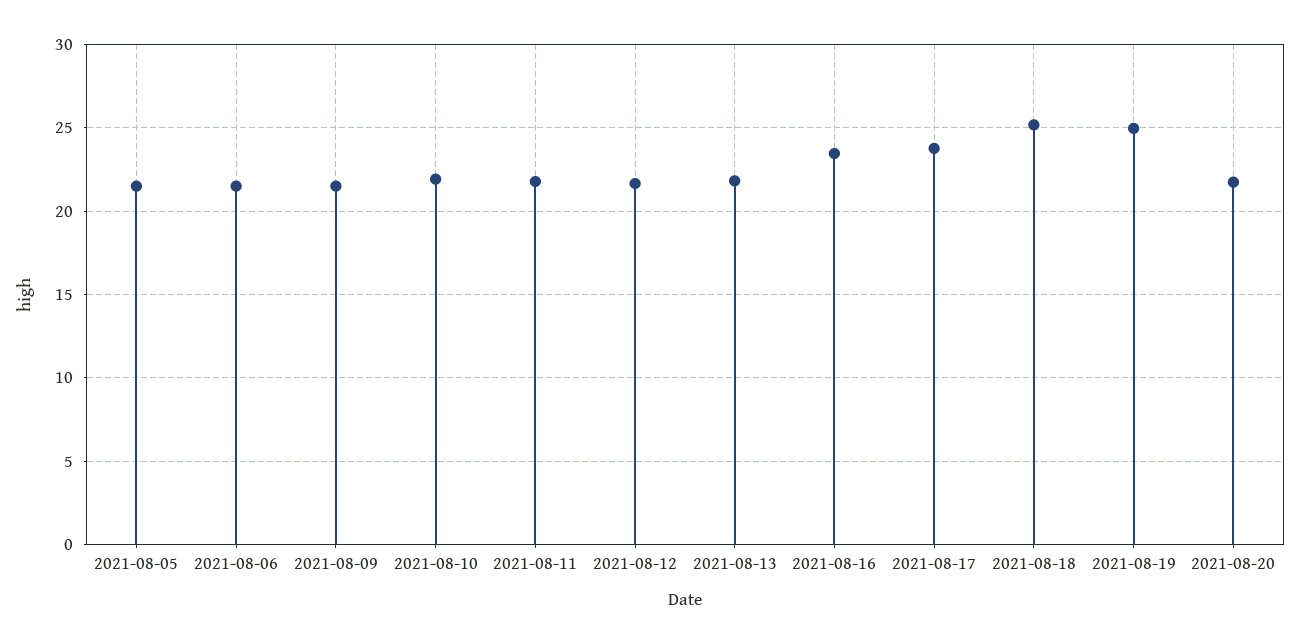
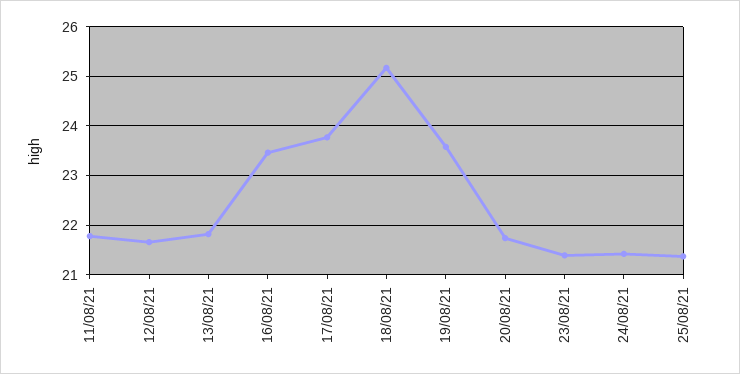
2021-08-05: 21.5 -> none
2021-08-06: 21.5 -> none
2021-08-09: 21.5 -> none
2021-08-10: 22 -> none
2021-08-19: 25 -> 23.6
23/08/21: none -> 21.4
24/08/21: none -> 21.4
25/08/21: none -> 21.4

